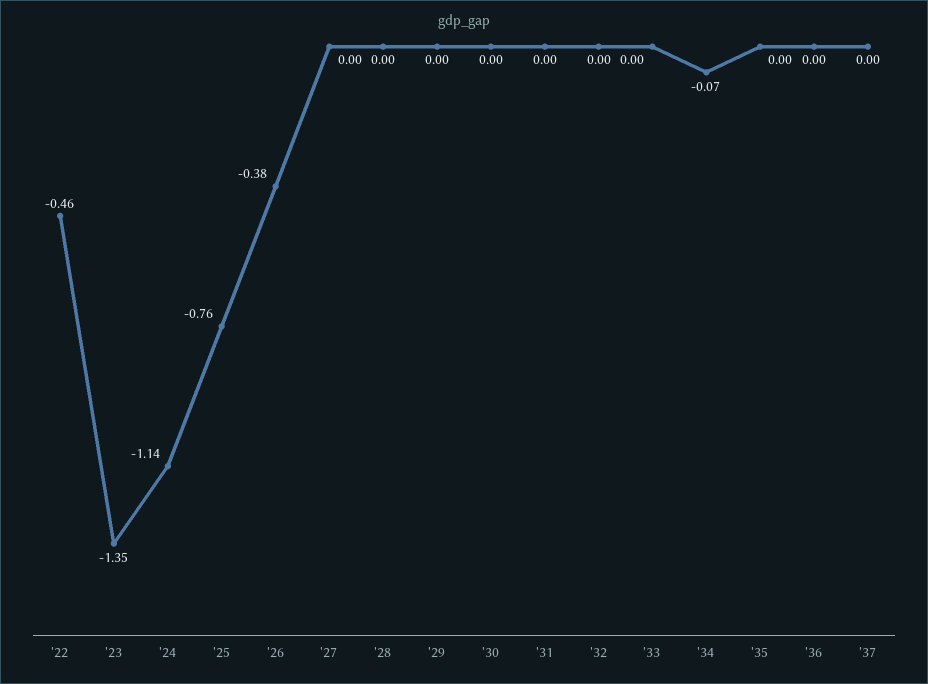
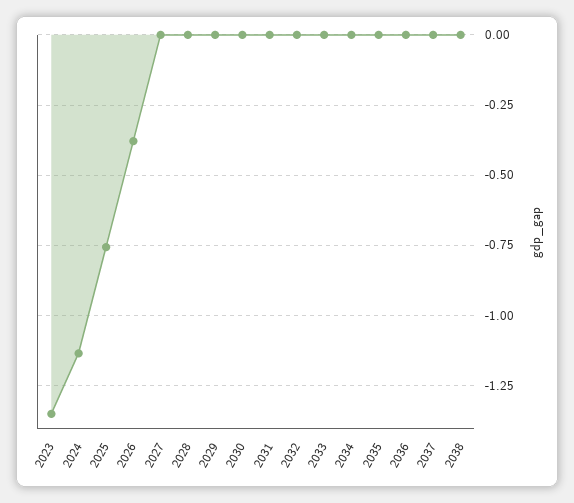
'22: -0.46 -> none
'34: -0.07 -> 0
2038: none -> 0

